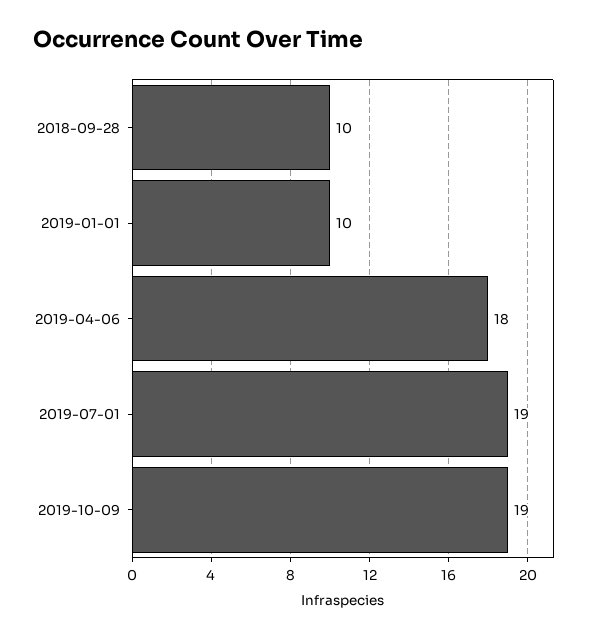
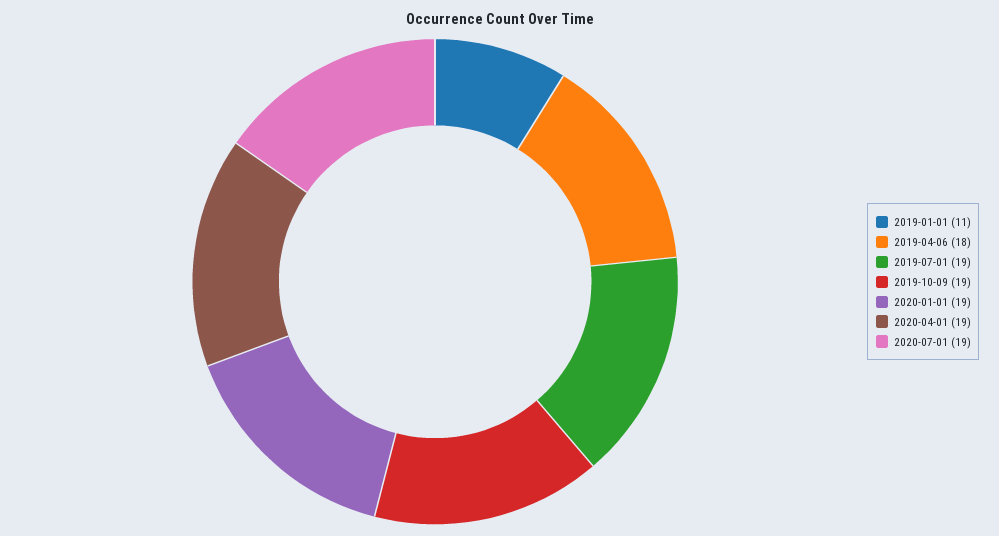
2018-09-28: 10 -> none
2019-01-01: 10 -> 11
2020-01-01: none -> 19
2020-04-01: none -> 19
2020-07-01: none -> 19

